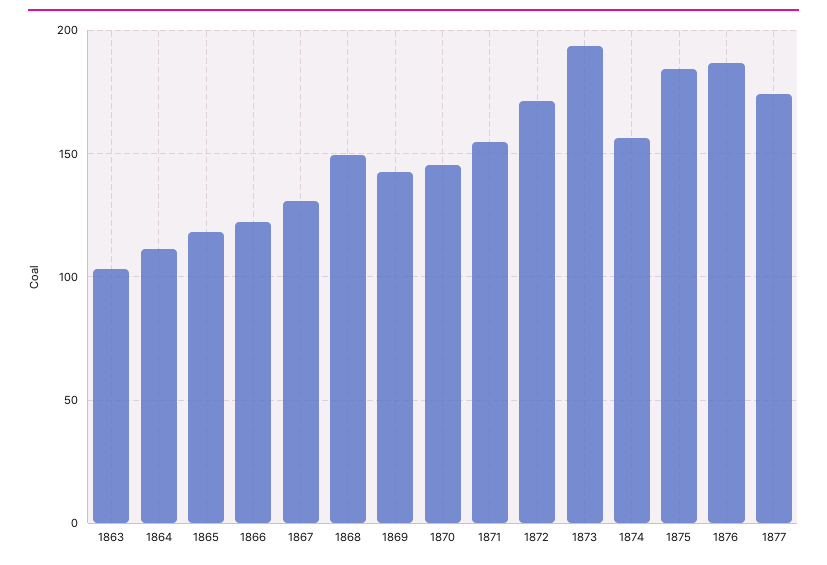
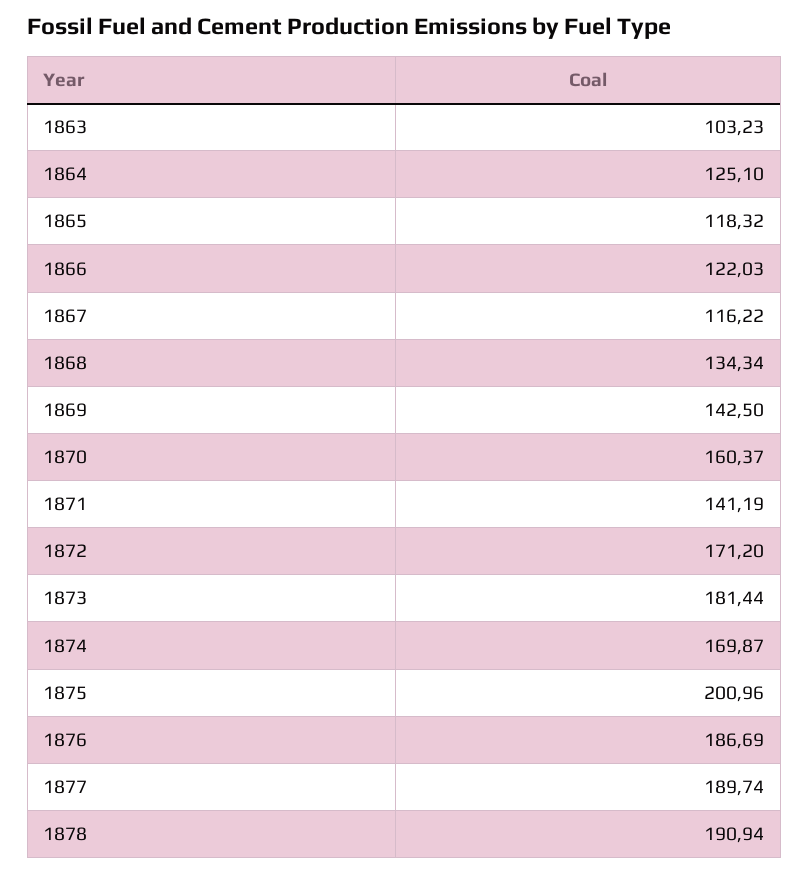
1864: 110 -> 125.1
1867: 130 -> 116.22
1868: 150 -> 134.34
1870: 145 -> 160.37
1871: 155 -> 141.19
1873: 195 -> 181.44
1874: 155 -> 169.87
1875: 185 -> 200.96
1877: 175 -> 189.74
1878: none -> 190.94

